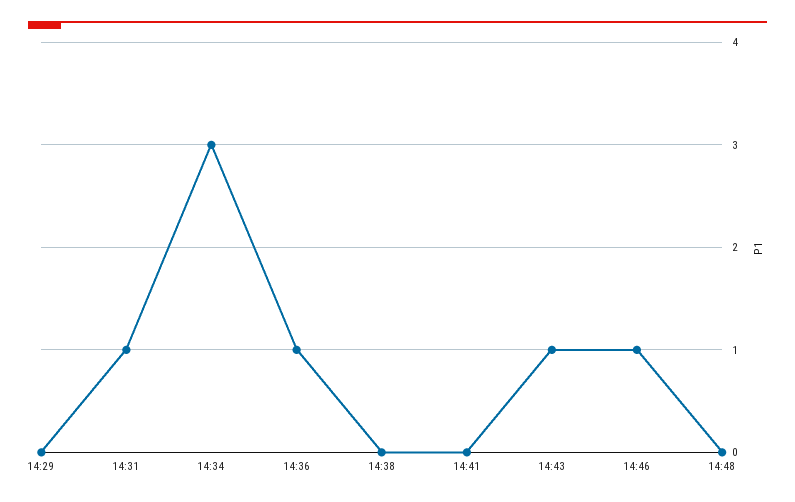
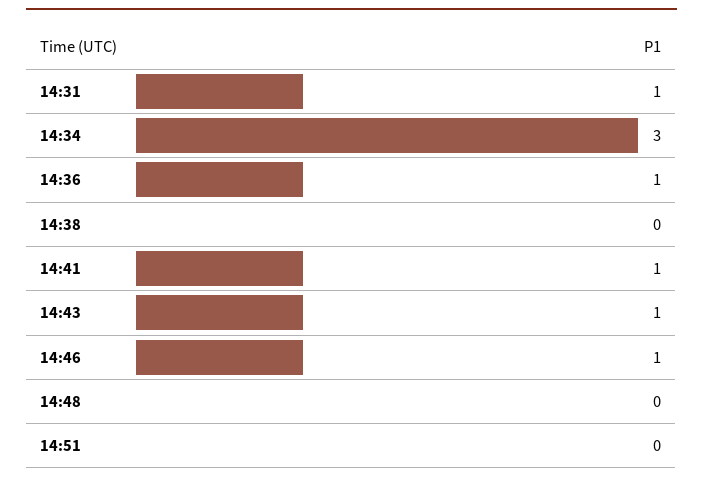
14:29: 0 -> none
14:41: 0 -> 1
14:51: none -> 0

